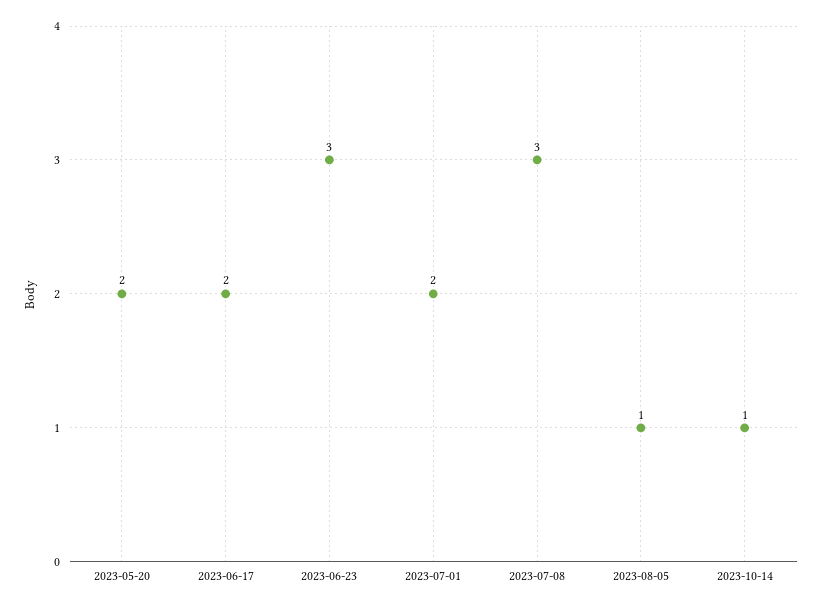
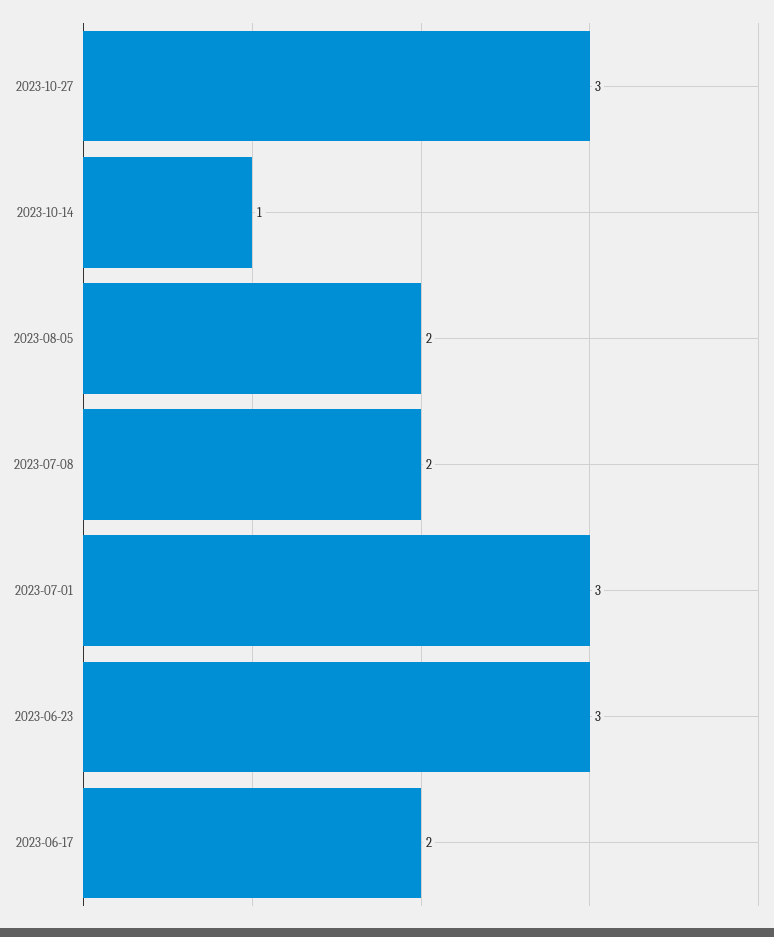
2023-05-20: 2 -> none
2023-07-01: 2 -> 3
2023-07-08: 3 -> 2
2023-08-05: 1 -> 2
2023-10-27: none -> 3

